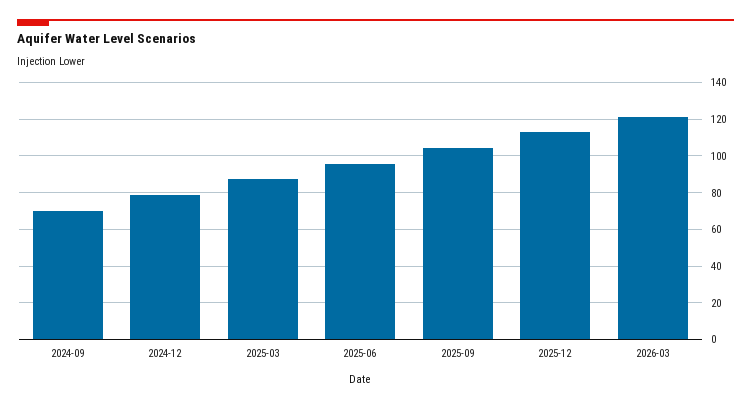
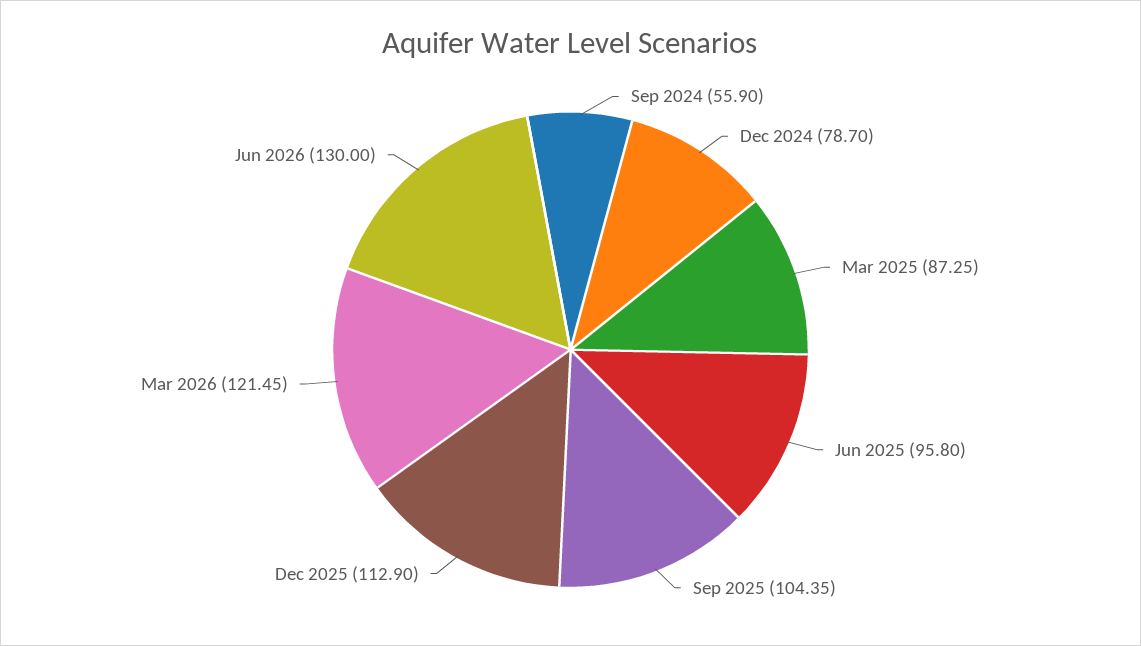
2024-09: 70 -> 55.9
Jun 2026: none -> 130

